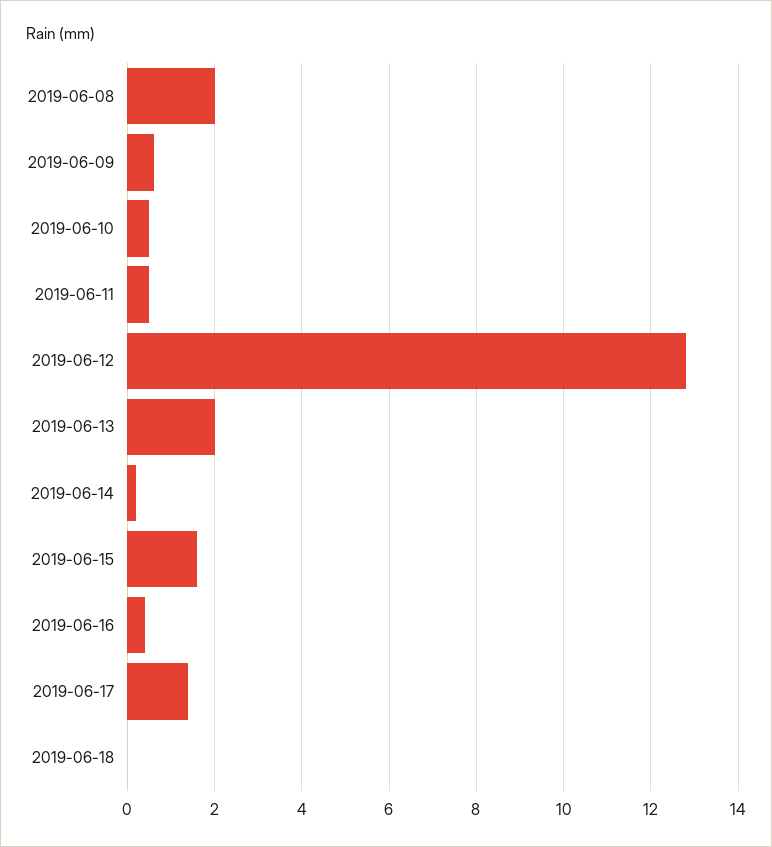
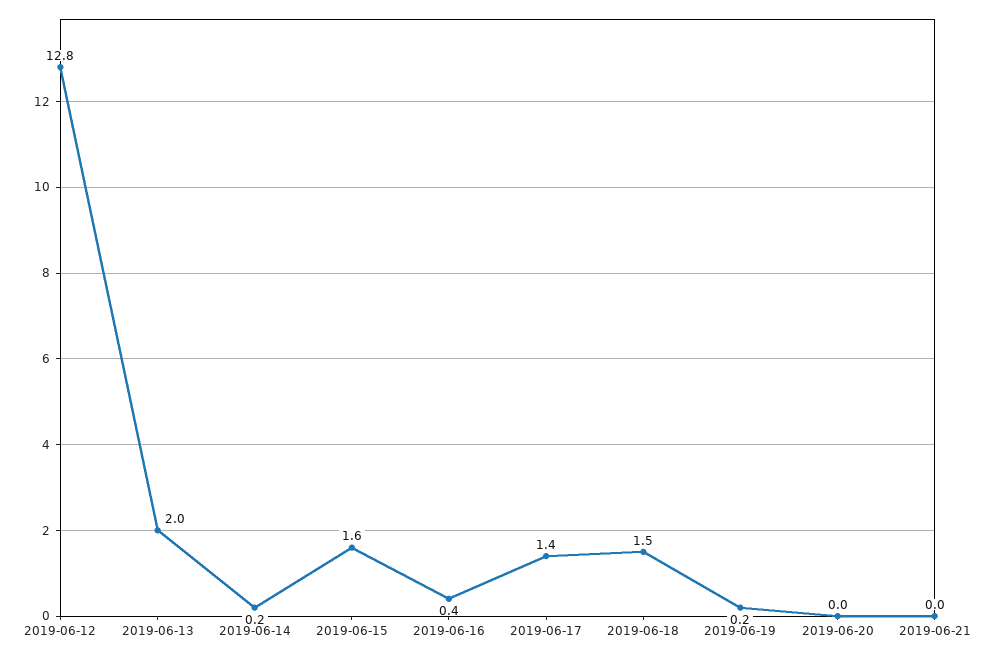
2019-06-08: 2 -> none
2019-06-09: 0.5 -> none
2019-06-10: 0.5 -> none
2019-06-11: 0.5 -> none
2019-06-18: 0 -> 1.5
2019-06-19: none -> 0.2
2019-06-20: none -> 0
2019-06-21: none -> 0

